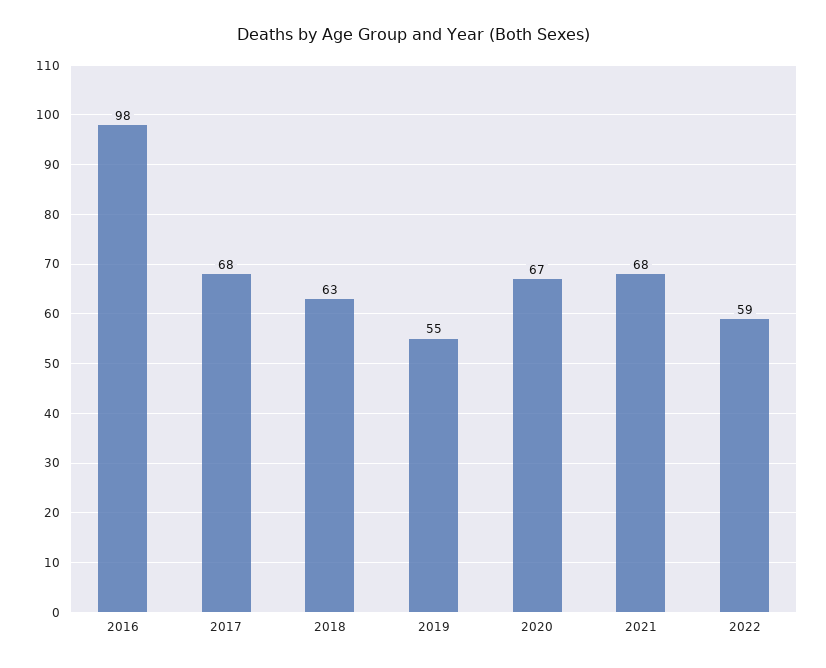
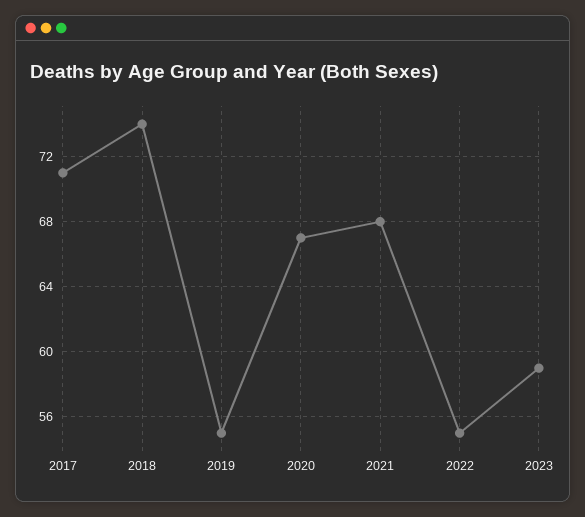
2016: 98 -> none
2017: 68 -> 71
2018: 63 -> 74
2022: 59 -> 55
2023: none -> 59

